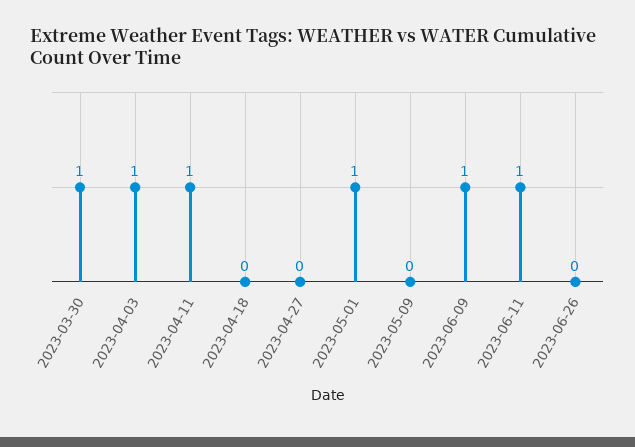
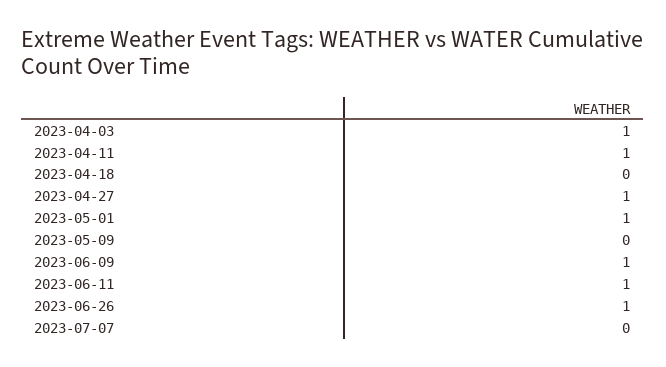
2023-03-30: 1 -> none
2023-04-27: 0 -> 1
2023-06-26: 0 -> 1
2023-07-07: none -> 0

